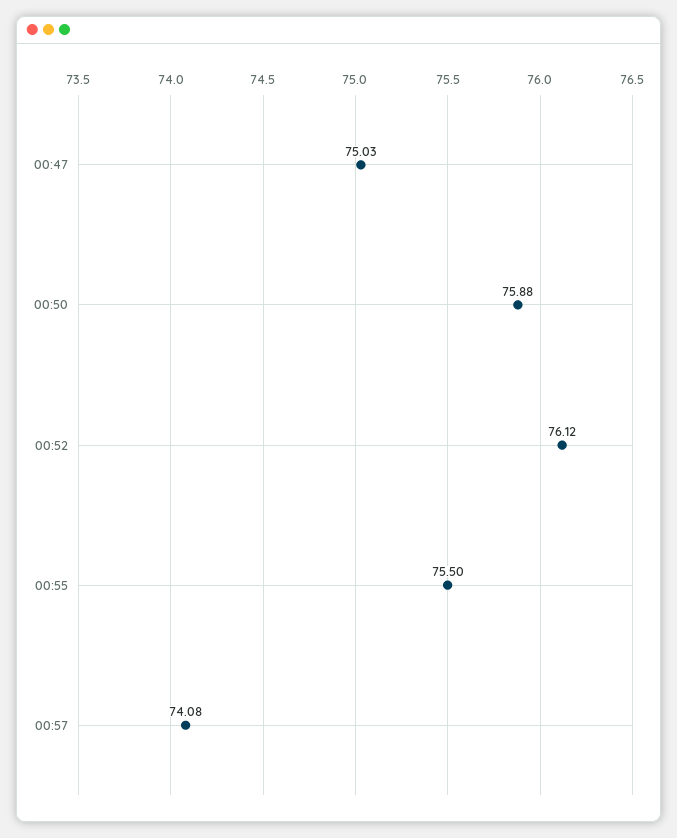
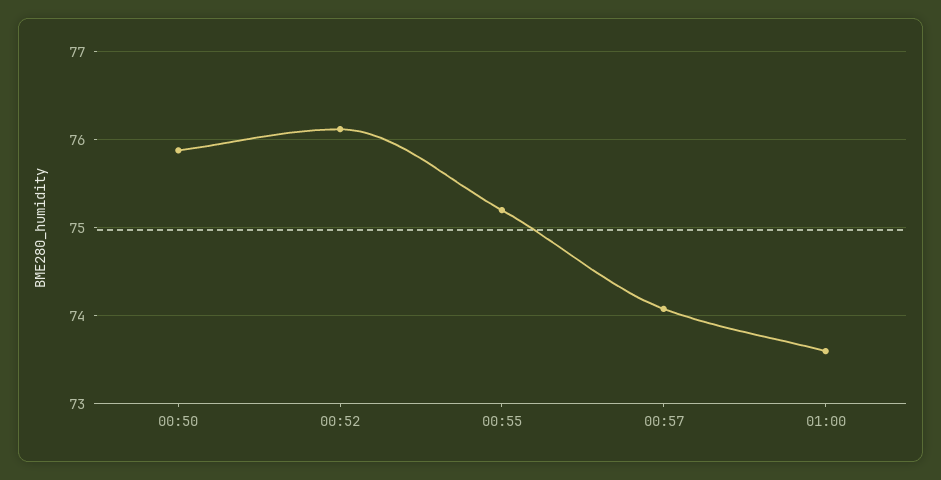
00:47: 75.03 -> none
00:55: 75.5 -> 75.2
01:00: none -> 73.6

